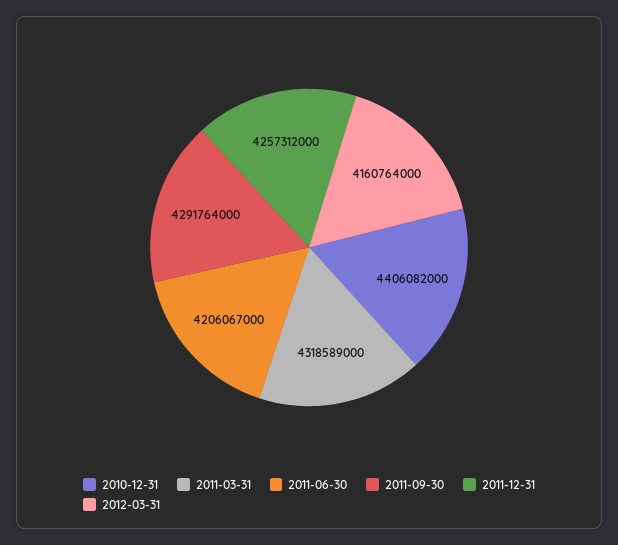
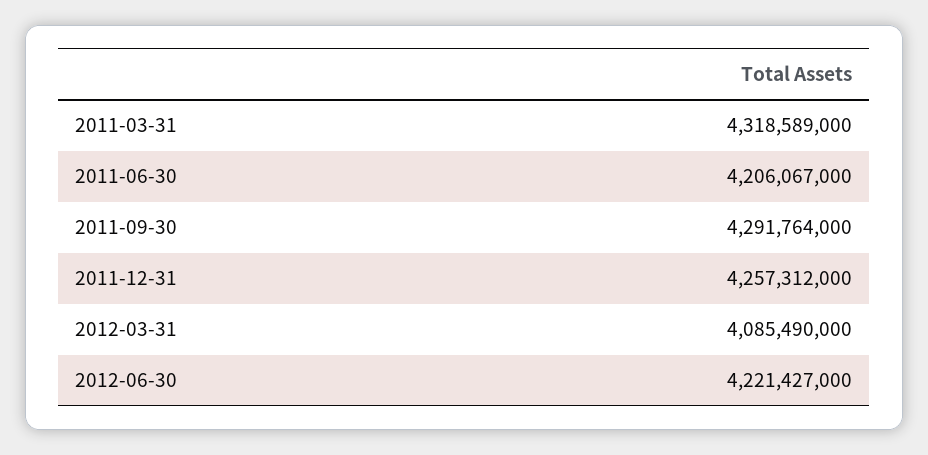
2010-12-31: 4406082000 -> none
2012-03-31: 4160764000 -> 4085490000
2012-06-30: none -> 4221427000

